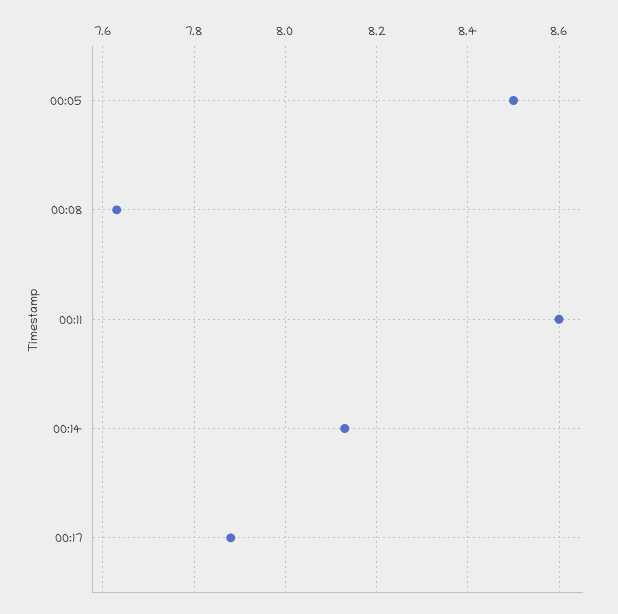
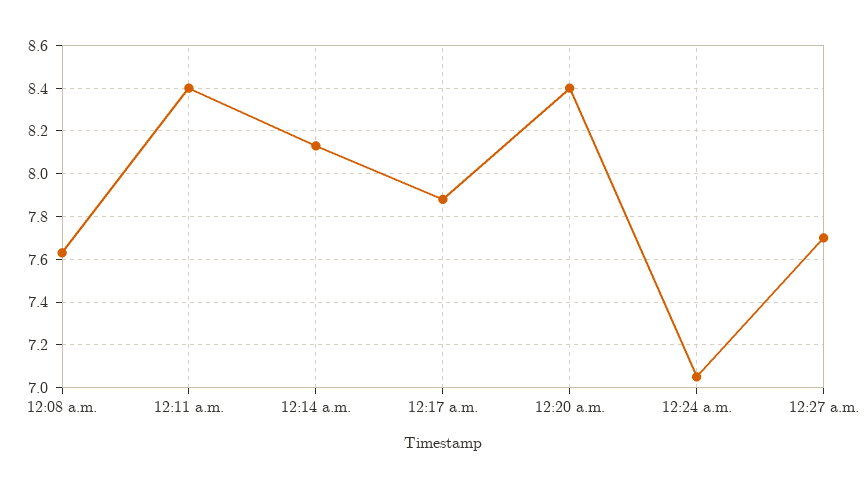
00:05: 8.5 -> none
00:11: 8.6 -> 8.4
12:20 a.m.: none -> 8.4
12:24 a.m.: none -> 7.05
12:27 a.m.: none -> 7.7

